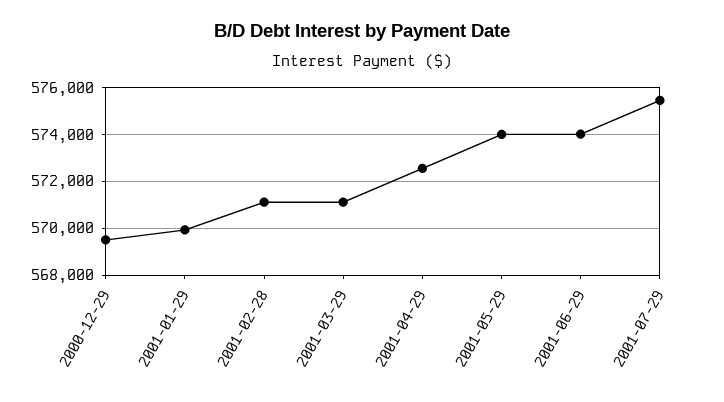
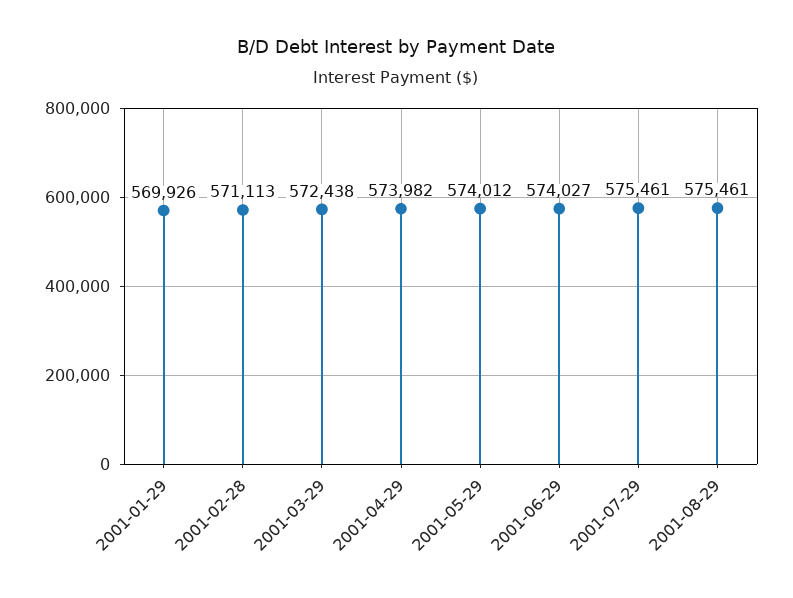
2000-12-29: 569500 -> none
2001-03-29: 571000 -> 572438
2001-04-29: 572500 -> 573982
2001-08-29: none -> 575461

